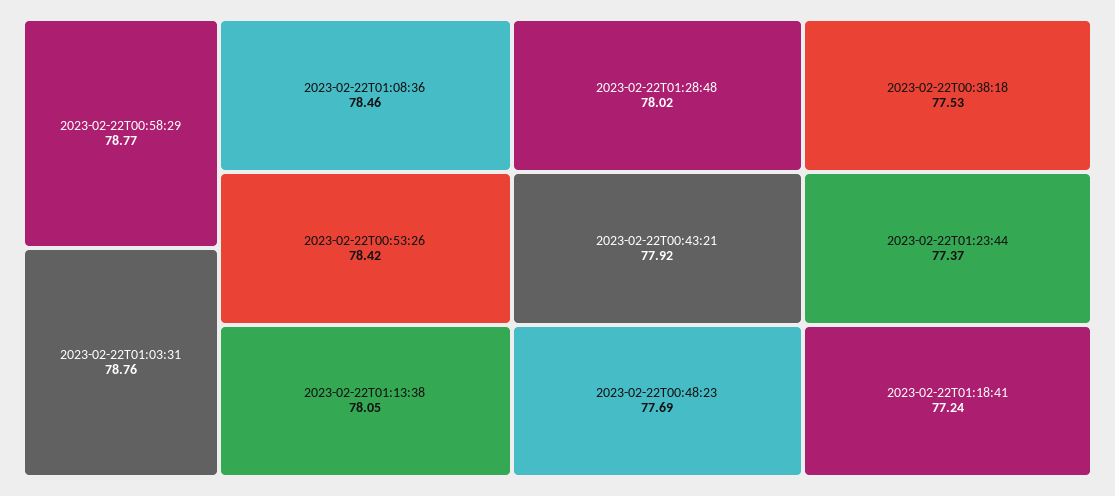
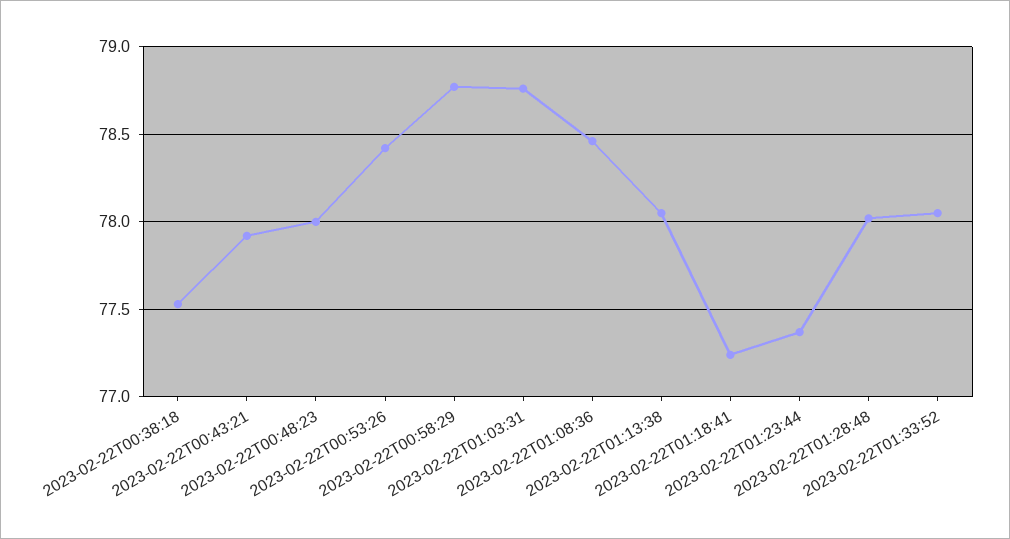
2023-02-22T00:48:23: 77.69 -> 78
2023-02-22T01:33:52: none -> 78.05

